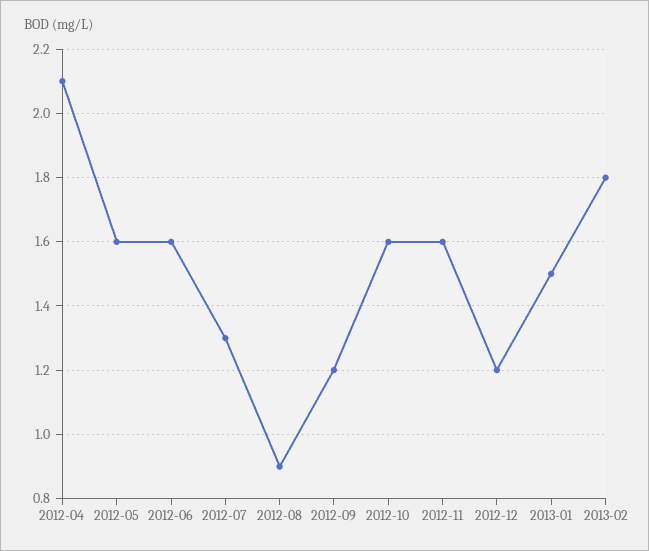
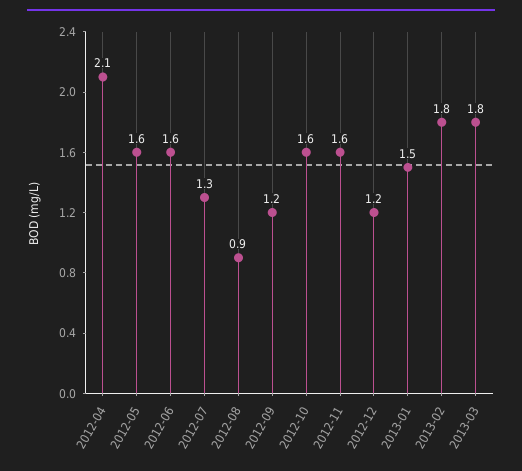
2013-03: none -> 1.8

